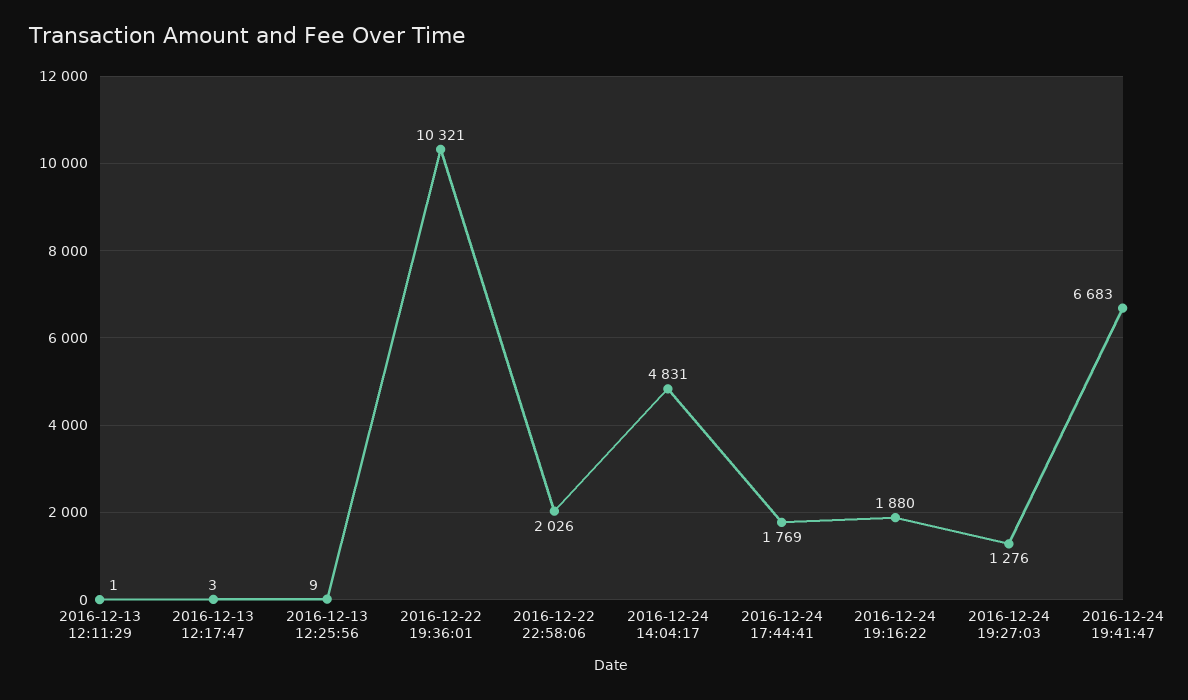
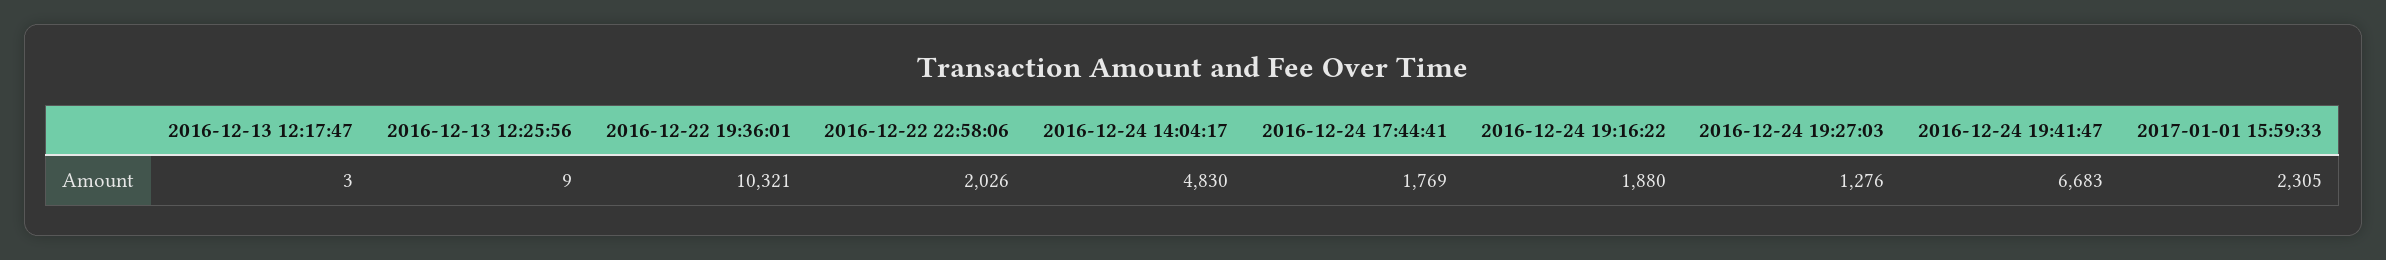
2016-12-13 12:11:29: 1 -> none
2016-12-24 14:04:17: 4831 -> 4830
2017-01-01 15:59:33: none -> 2305

